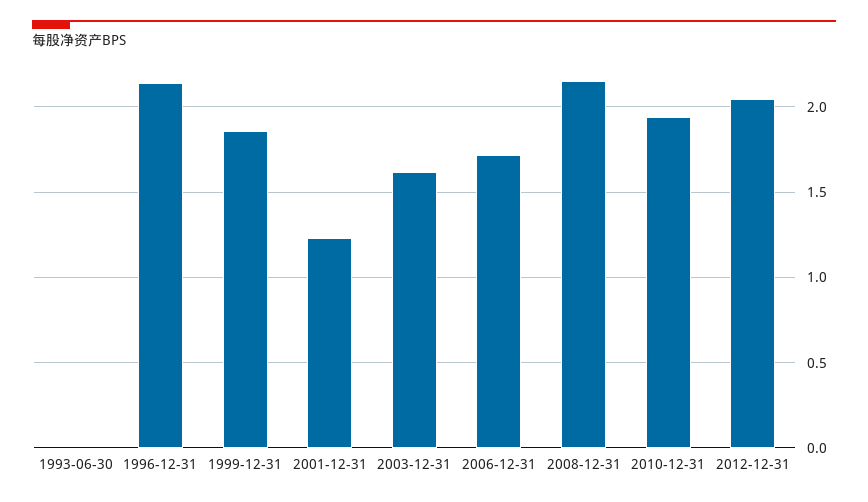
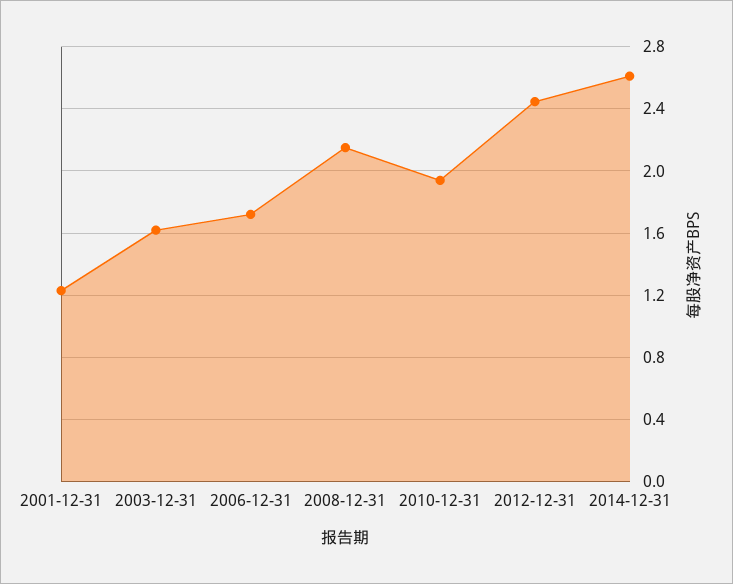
1993-06-30: 0 -> none
1996-12-31: 2.15 -> none
1999-12-31: 1.85 -> none
2012-12-31: 2.05 -> 2.45
2014-12-31: none -> 2.6

